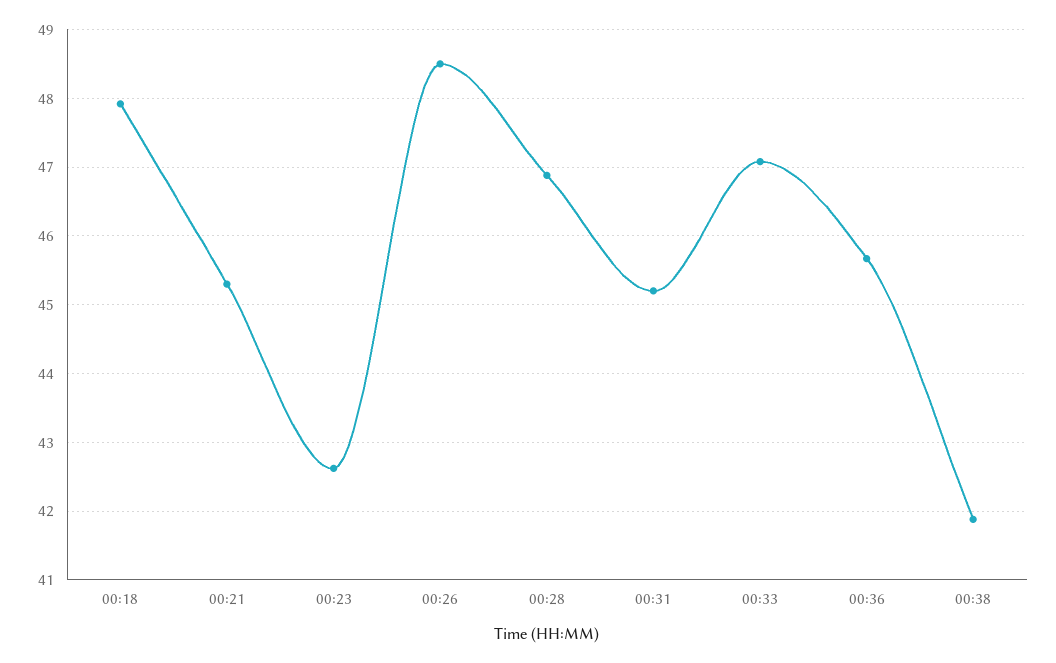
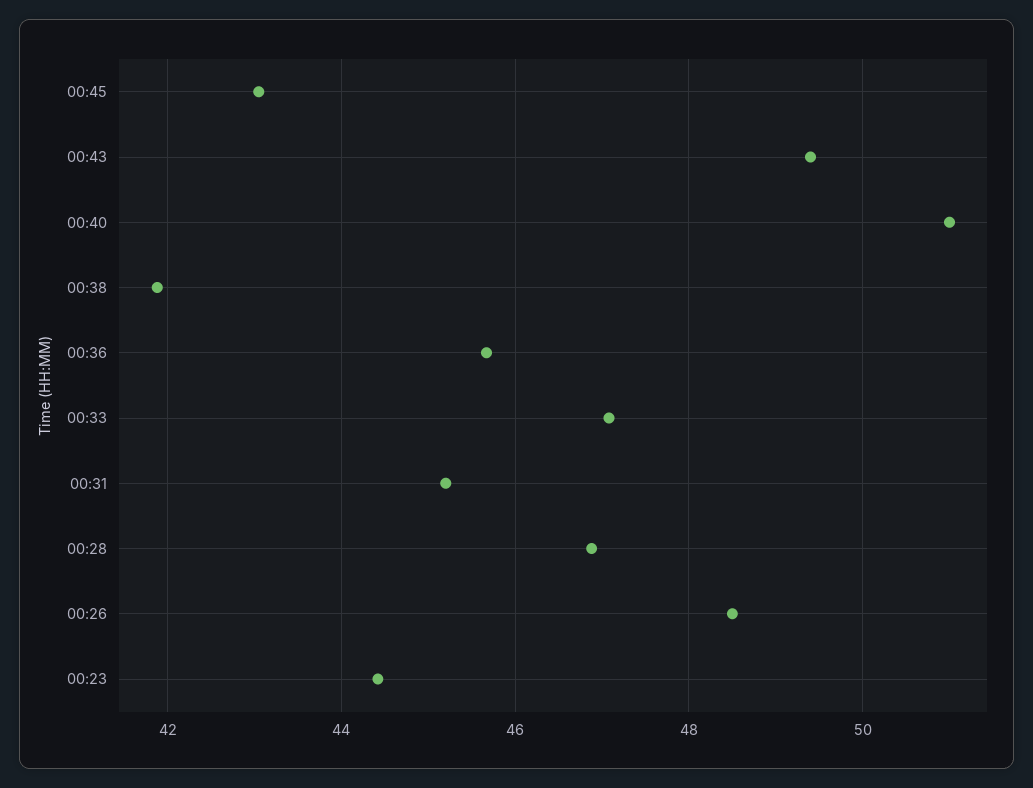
00:18: 47.9 -> none
00:21: 45.3 -> none
00:23: 42.6 -> 44.4
00:45: none -> 43
00:43: none -> 49.4
00:40: none -> 51

